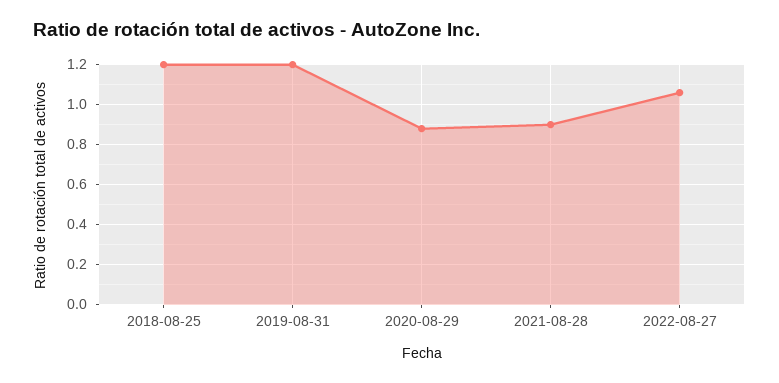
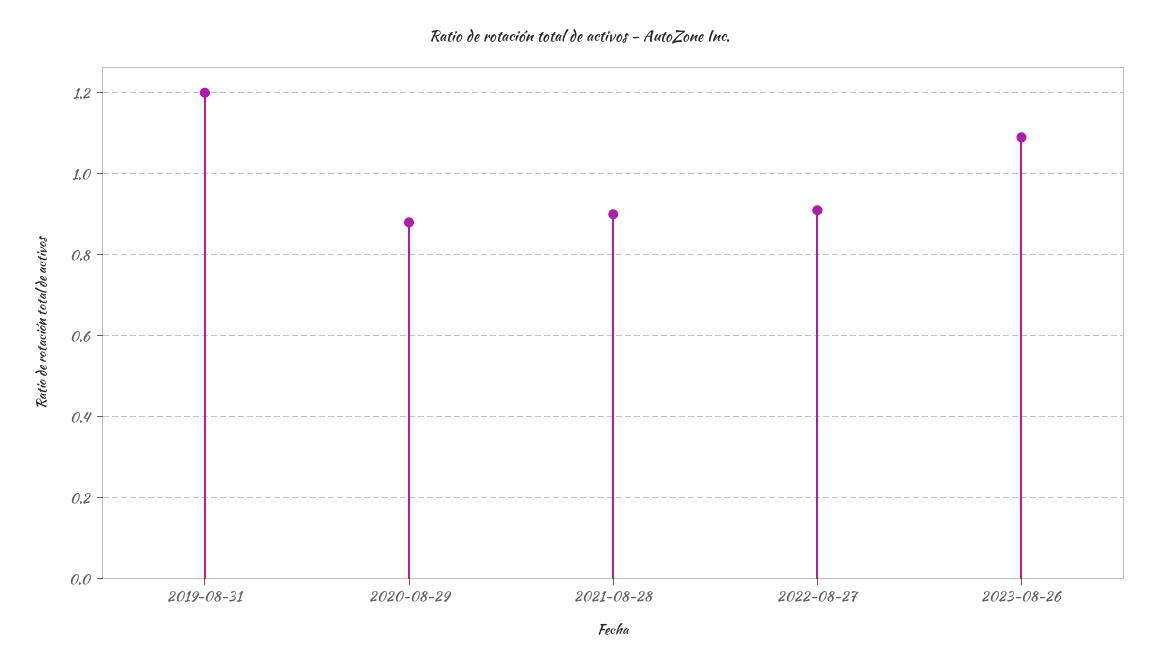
2018-08-25: 1.2 -> none
2022-08-27: 1.05 -> 0.9
2023-08-26: none -> 1.1

